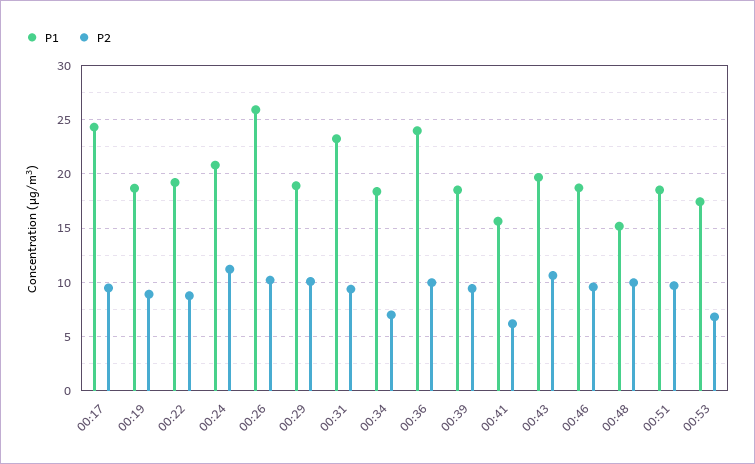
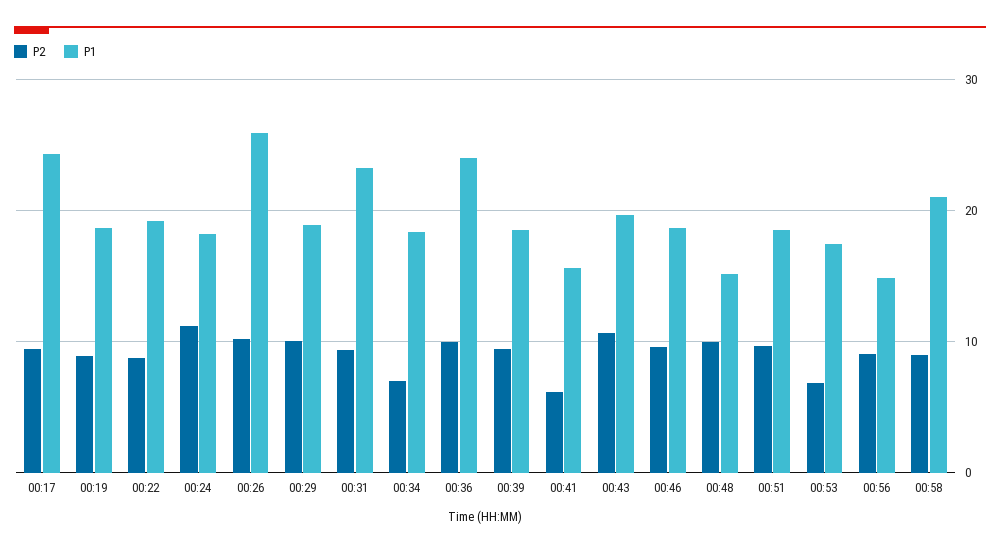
P1, 00:24: 21 -> 18
P2, 00:56: none -> 9
P1, 00:56: none -> 15
P2, 00:58: none -> 9
P1, 00:58: none -> 21

